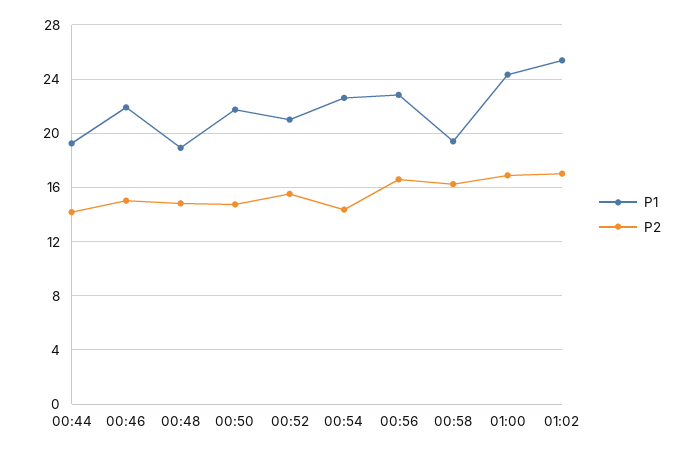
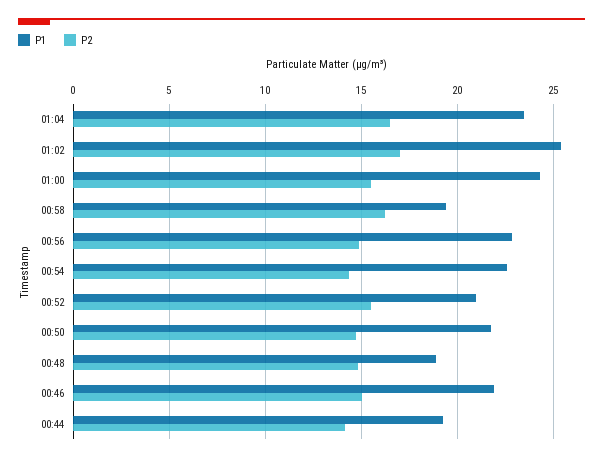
P2, 00:56: 16.5 -> 15
P2, 01:00: 17 -> 15.5
P1, 01:04: none -> 23.5
P2, 01:04: none -> 16.5

